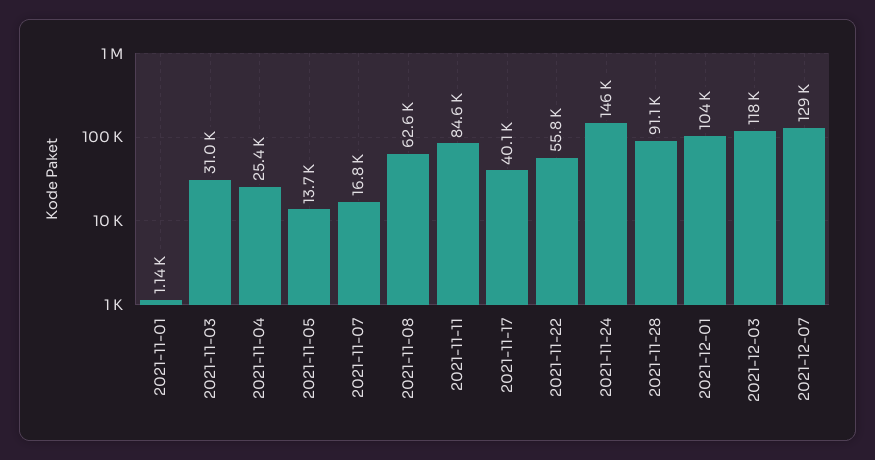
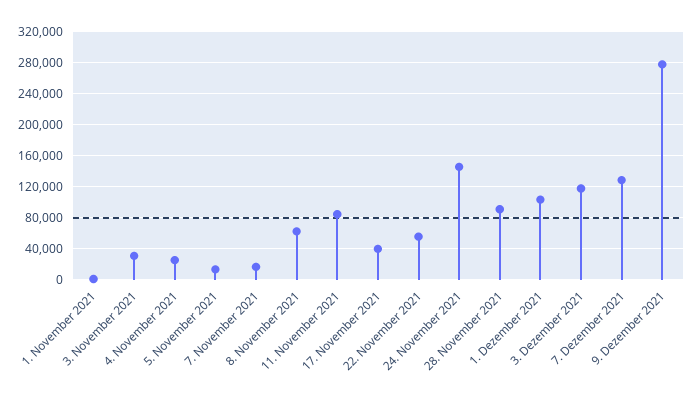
9. Dezember 2021: none -> 280000

